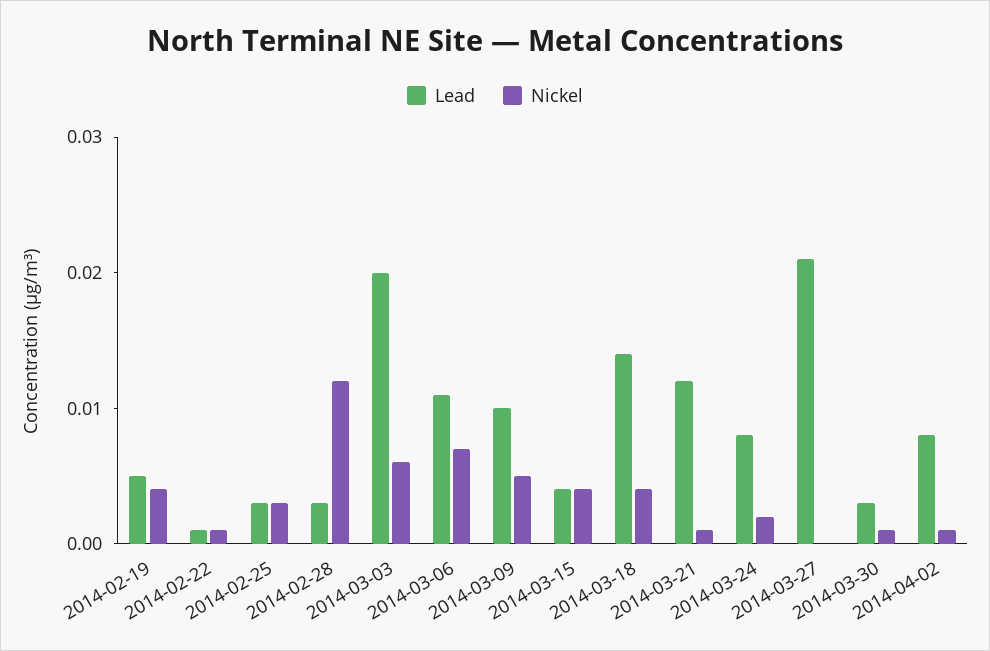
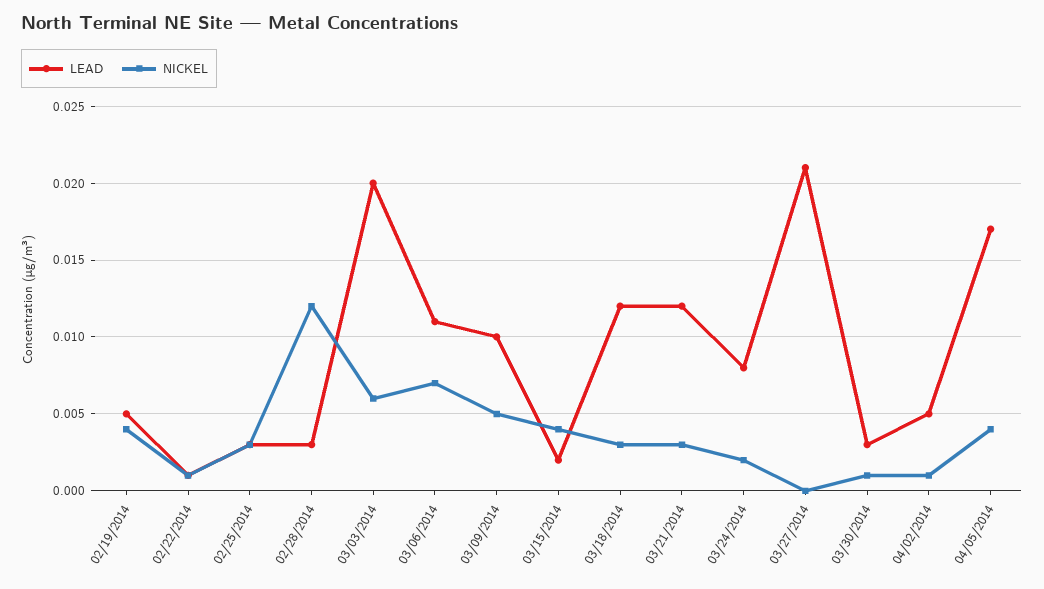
Lead, 2014-03-15: 0.004 -> 0.002
Lead, 2014-03-18: 0.014 -> 0.012
Nickel, 2014-03-18: 0.004 -> 0.003
Nickel, 2014-03-21: 0.001 -> 0.003
Lead, 2014-04-02: 0.008 -> 0.005
Lead, 04/05/2014: none -> 0.017
Nickel, 04/05/2014: none -> 0.004

